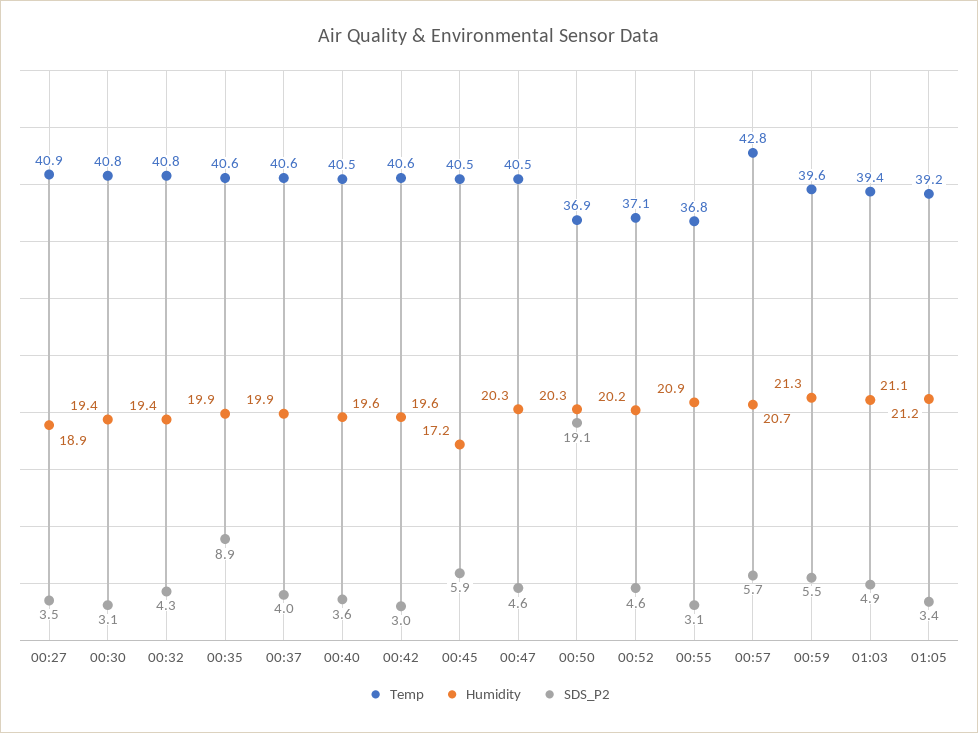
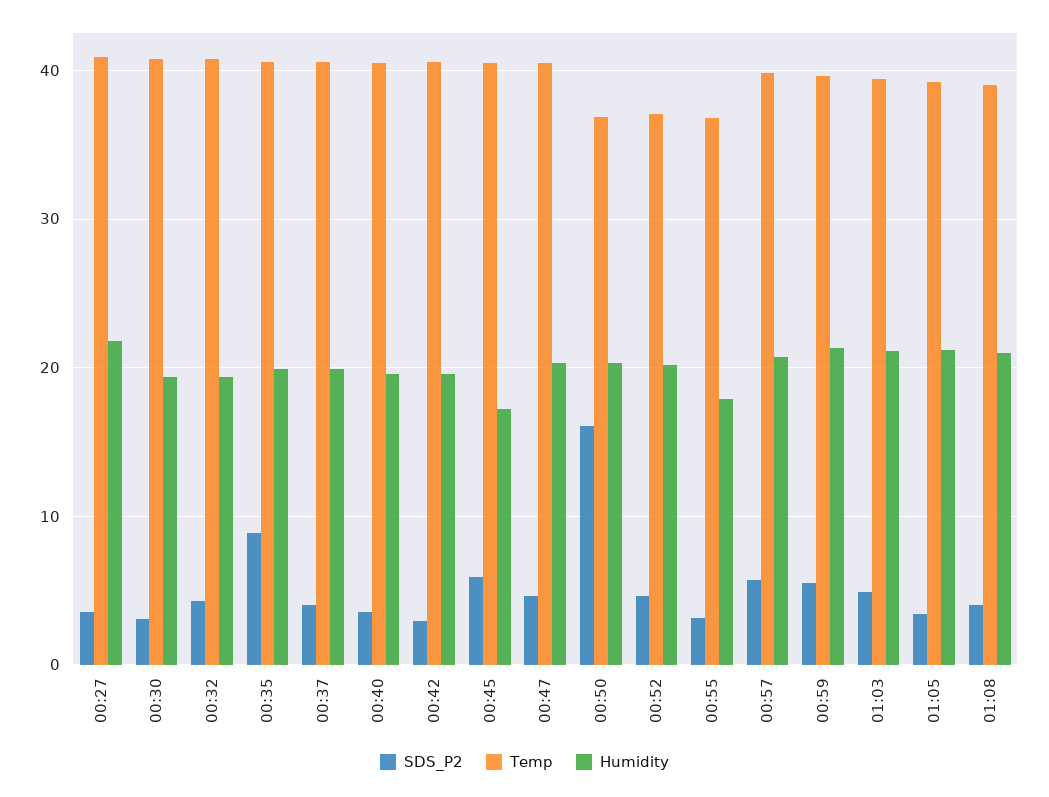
Humidity, 00:27: 18.9 -> 22
SDS_P2, 00:50: 19.1 -> 16
Humidity, 00:55: 20.9 -> 18
Temp, 00:57: 42.8 -> 40
SDS_P2, 01:08: none -> 4
Temp, 01:08: none -> 39
Humidity, 01:08: none -> 21

